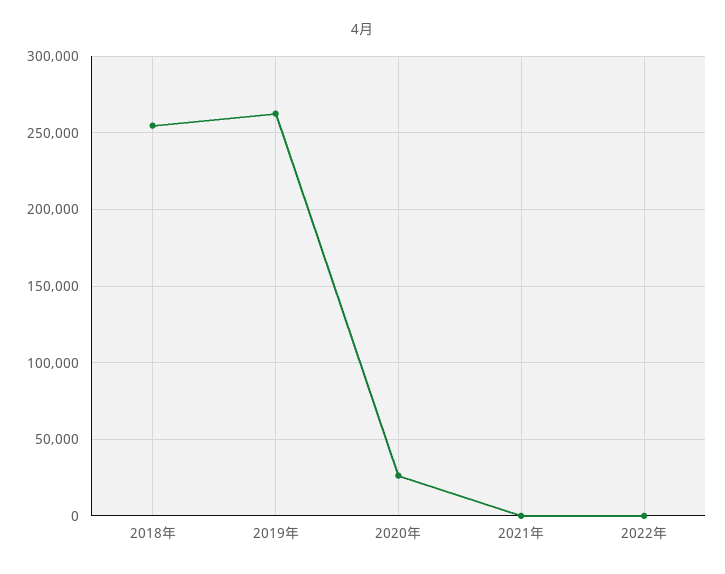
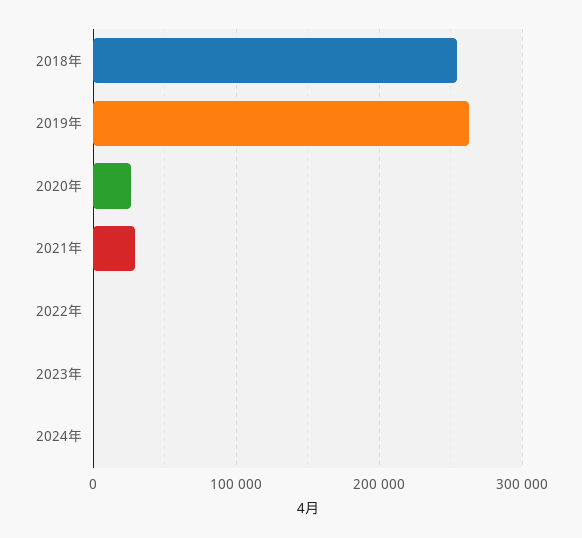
2021年: 0 -> 30000
2023年: none -> 0
2024年: none -> 0

